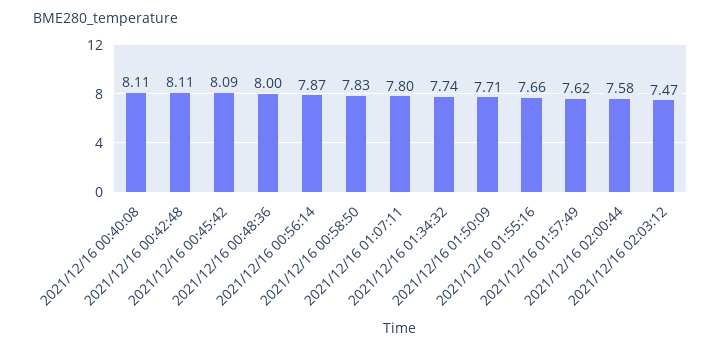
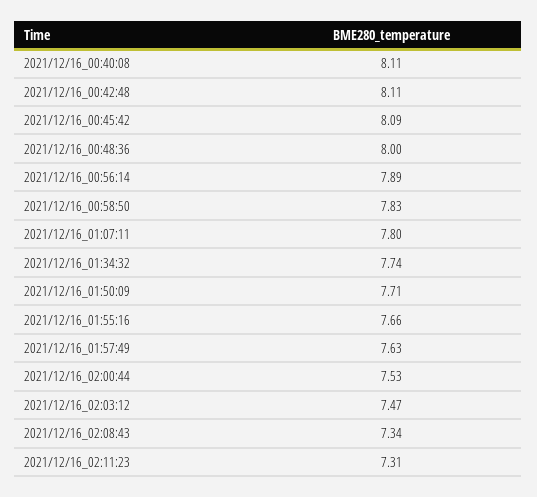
2021/12/16 00:56:14: 7.87 -> 7.89
2021/12/16 01:57:49: 7.62 -> 7.63
2021/12/16 02:00:44: 7.58 -> 7.53
2021/12/16_02:08:43: none -> 7.34
2021/12/16_02:11:23: none -> 7.31

